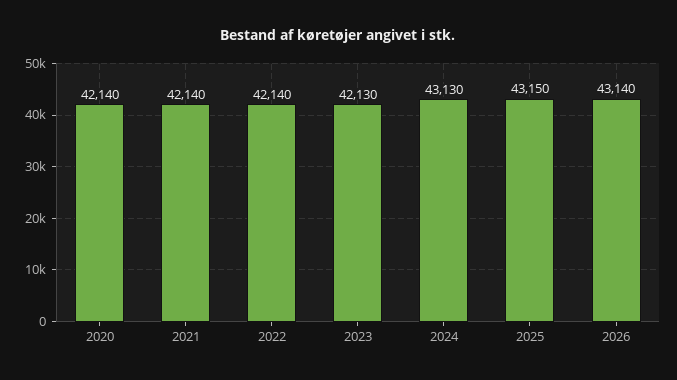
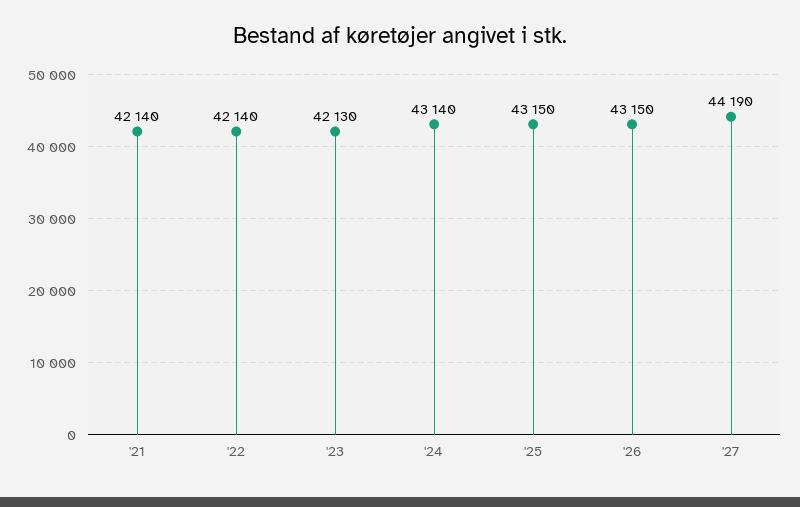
2020: 42140 -> none
2024: 43130 -> 43140
2026: 43140 -> 43150
'27: none -> 44190

